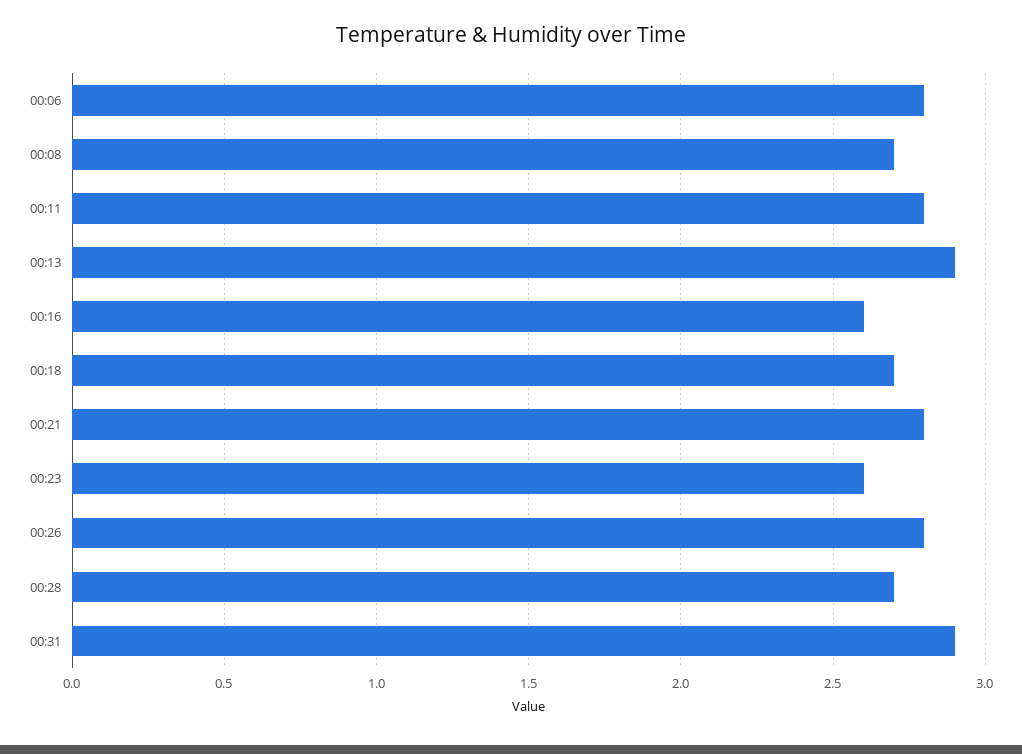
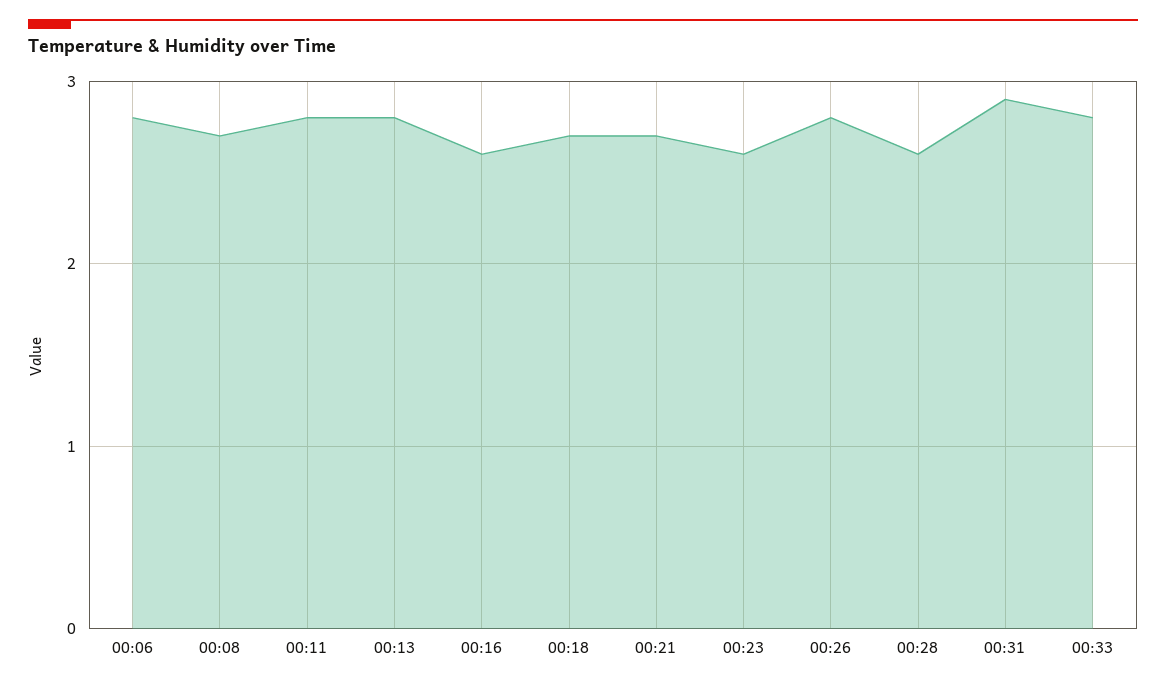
00:13: 2.9 -> 2.8
00:21: 2.8 -> 2.7
00:28: 2.7 -> 2.6
00:33: none -> 2.8

